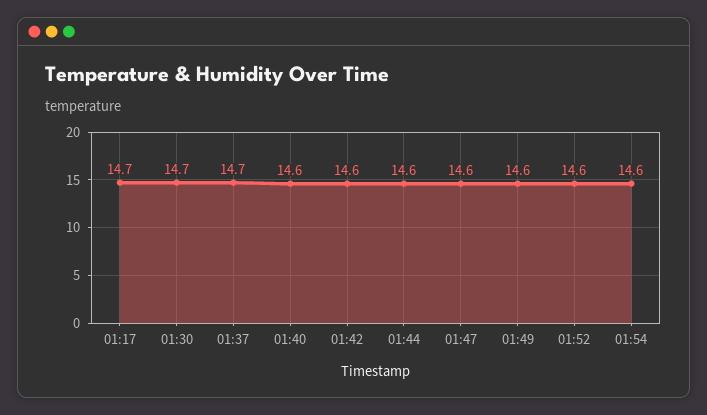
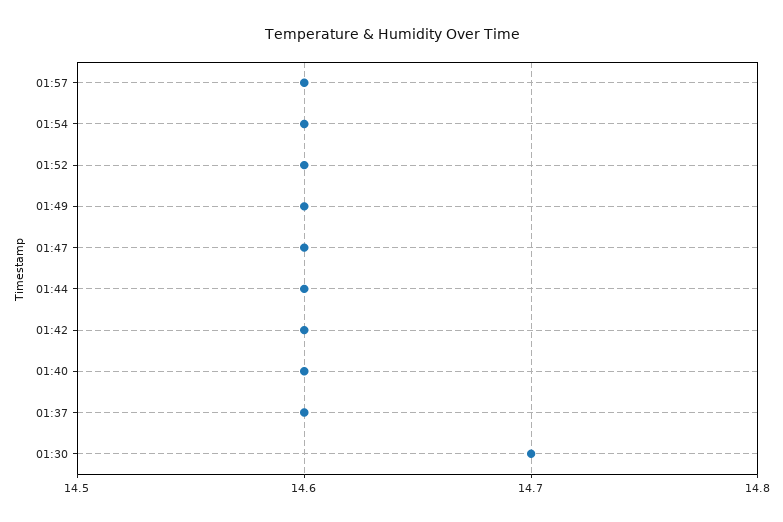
01:17: 14.7 -> none
01:37: 14.7 -> 14.6
01:57: none -> 14.6

